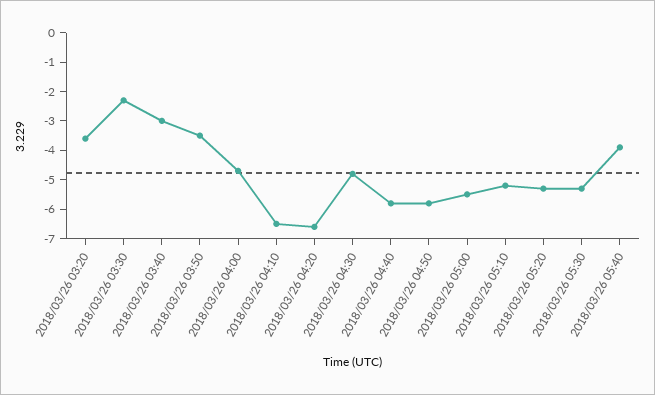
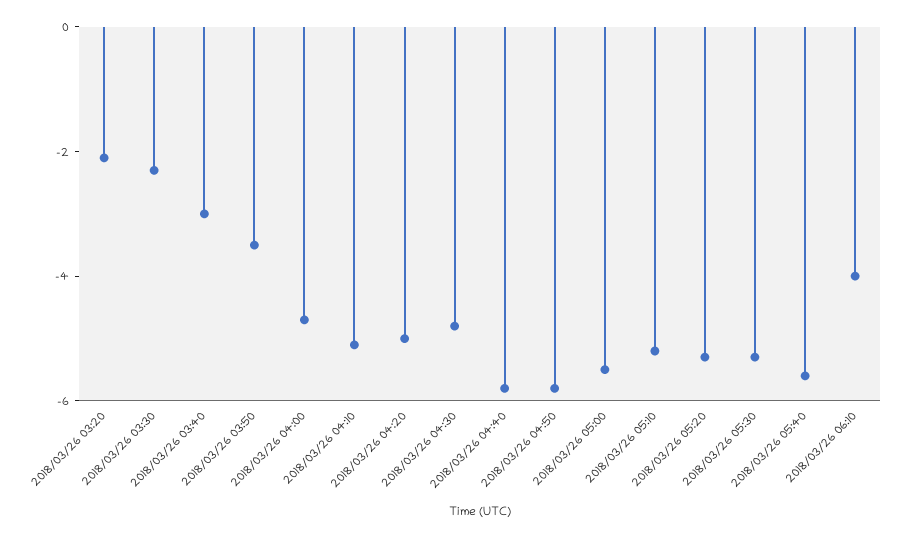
2018/03/26 03:20: -3.5 -> -2
2018/03/26 04:10: -6.5 -> -5
2018/03/26 04:20: -6.5 -> -5
2018/03/26 05:40: -4 -> -5.5
2018/03/26 06:10: none -> -4

